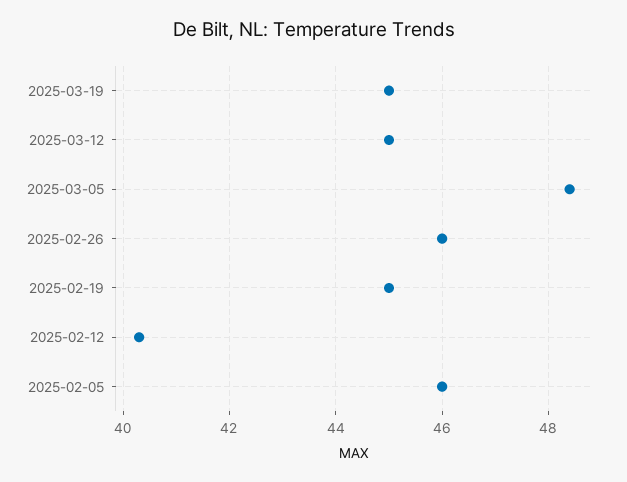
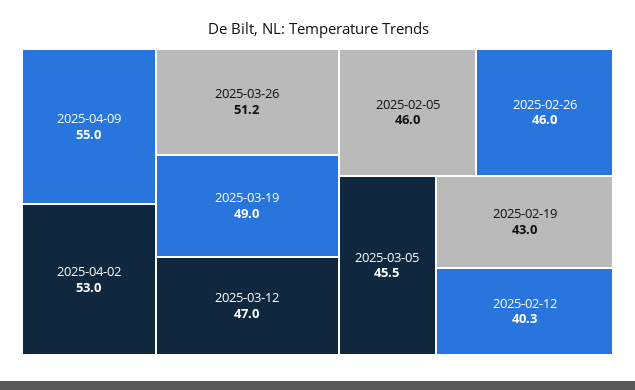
2025-03-19: 45 -> 49
2025-03-12: 45 -> 47
2025-03-05: 48.5 -> 45.5
2025-02-19: 45 -> 43
2025-04-09: none -> 55
2025-04-02: none -> 53
2025-03-26: none -> 51.2

